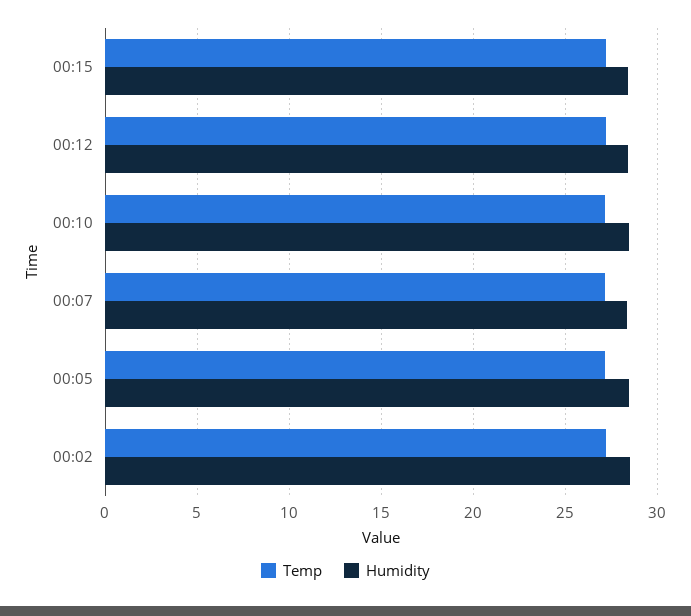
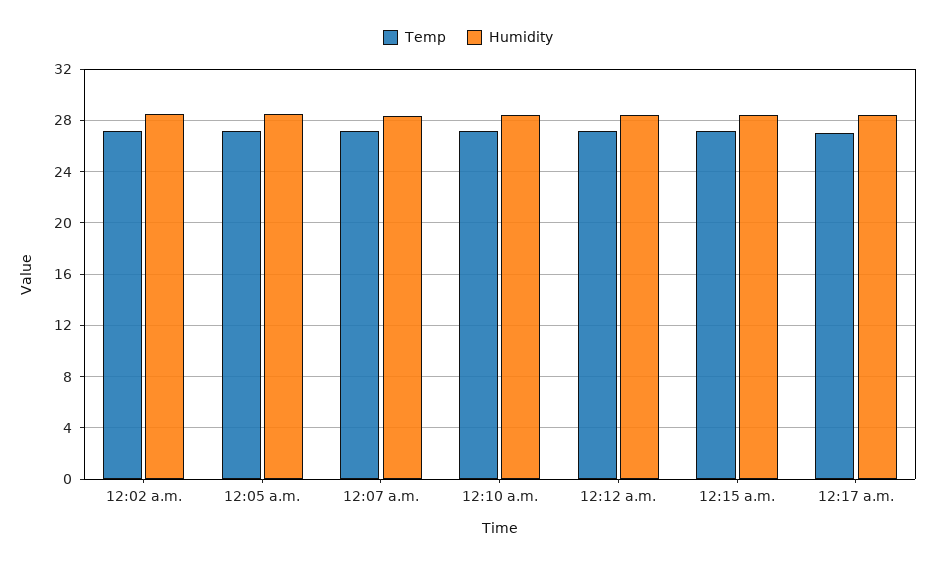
Temp, 12:17 a.m.: none -> 27
Humidity, 12:17 a.m.: none -> 28.5

